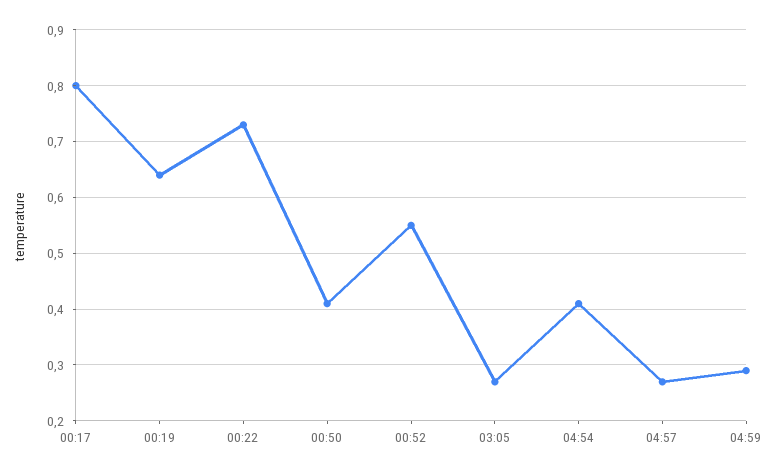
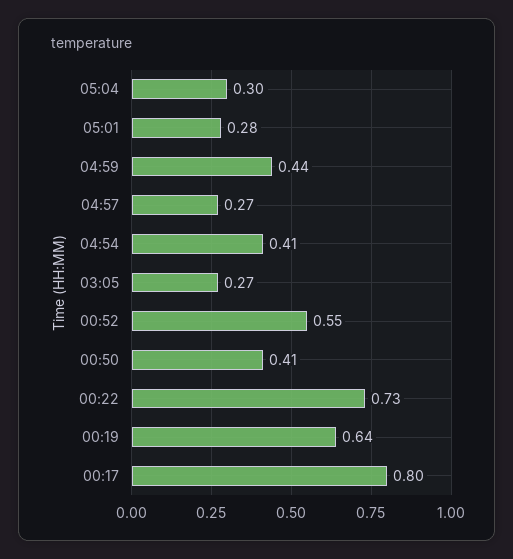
04:59: 0.3 -> 0.44
05:04: none -> 0.3
05:01: none -> 0.28

